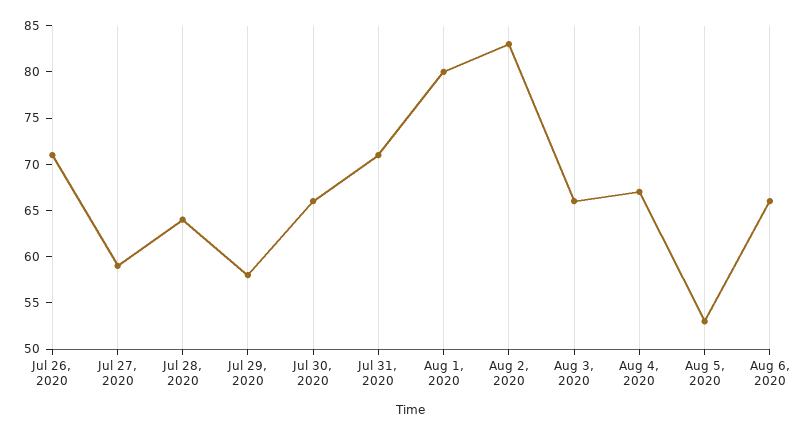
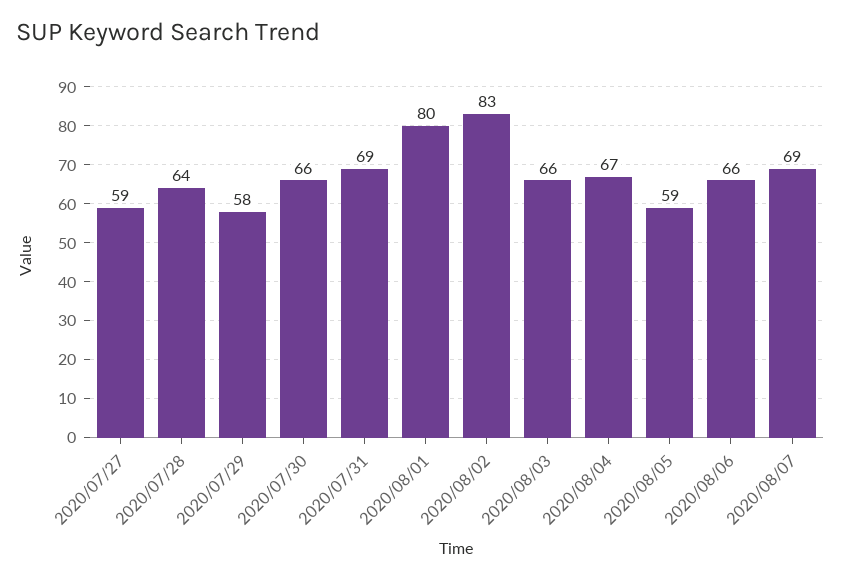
Jul 26, 2020: 71 -> none
Jul 31, 2020: 71 -> 69
Aug 5, 2020: 53 -> 59
2020/08/07: none -> 69

